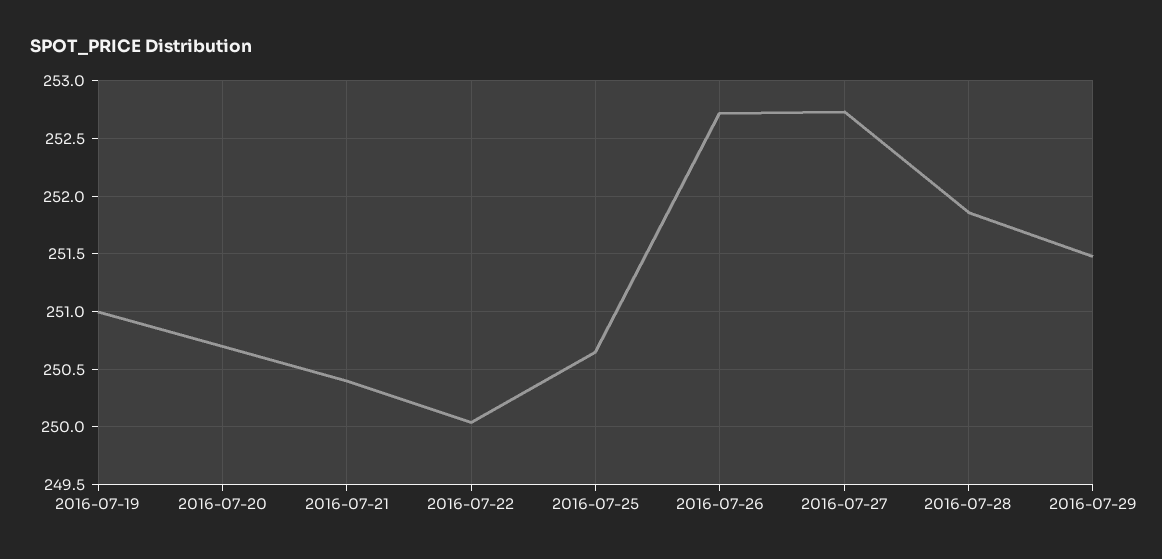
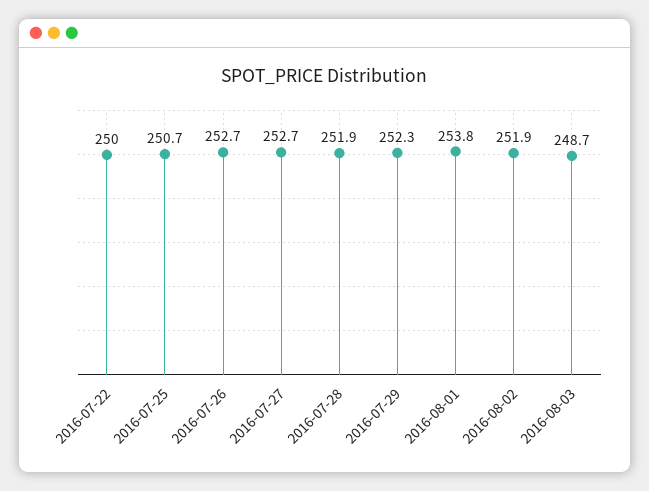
2016-07-19: 251 -> none
2016-07-20: 250.7 -> none
2016-07-21: 250.4 -> none
2016-07-29: 251.5 -> 252.3
2016-08-01: none -> 253.8
2016-08-02: none -> 251.9
2016-08-03: none -> 248.7

